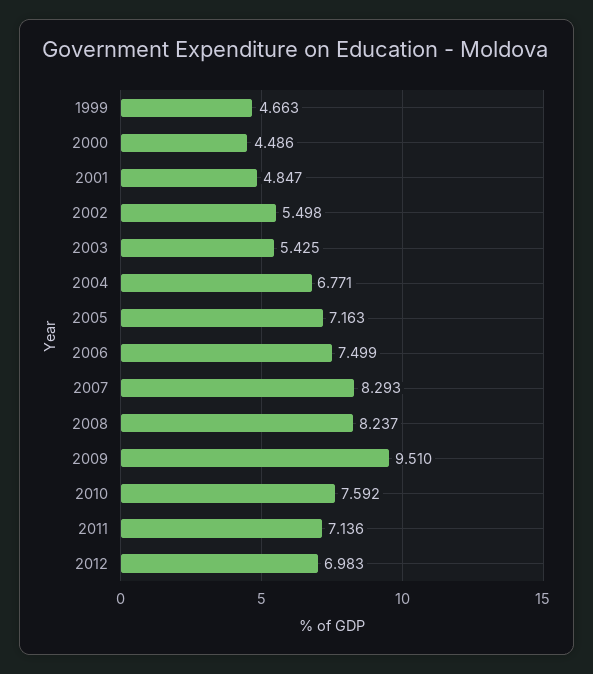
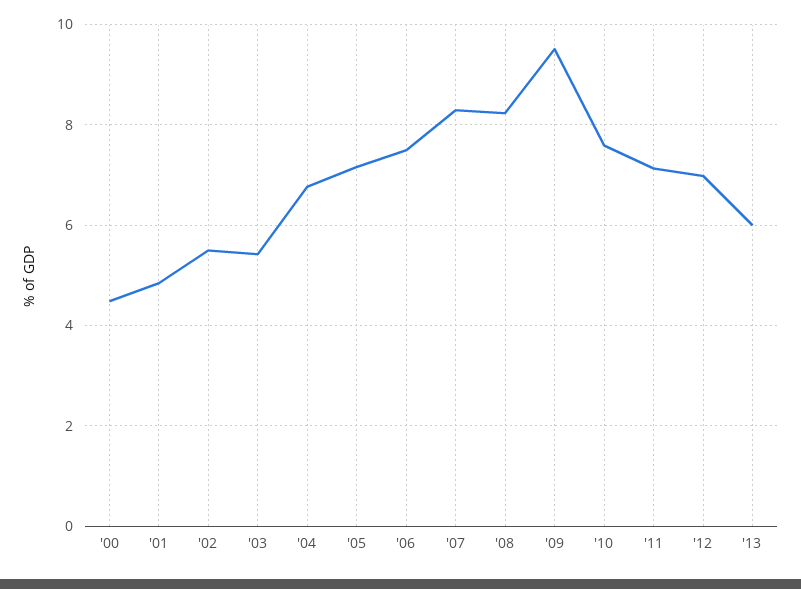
1999: 4.663 -> none
'13: none -> 6

